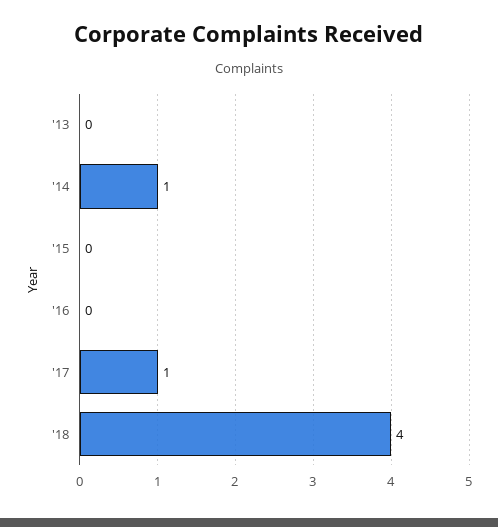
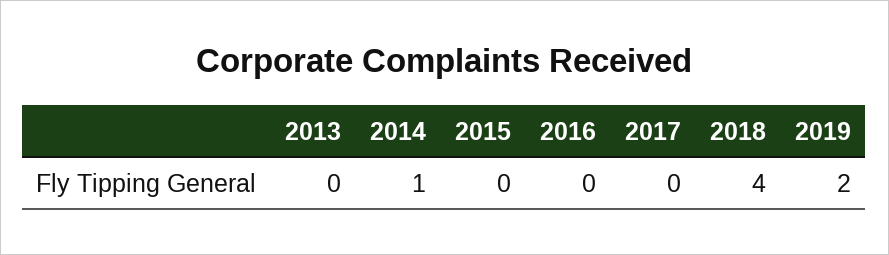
'17: 1 -> 0
2019: none -> 2

